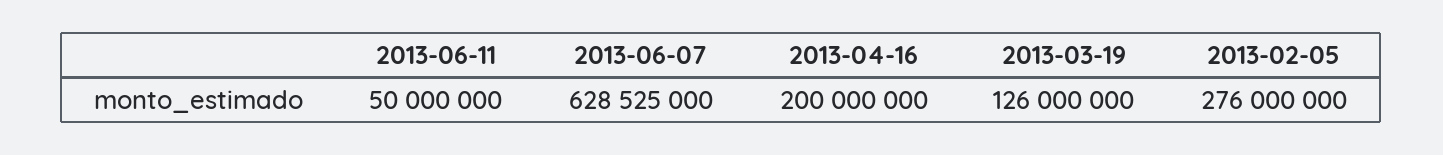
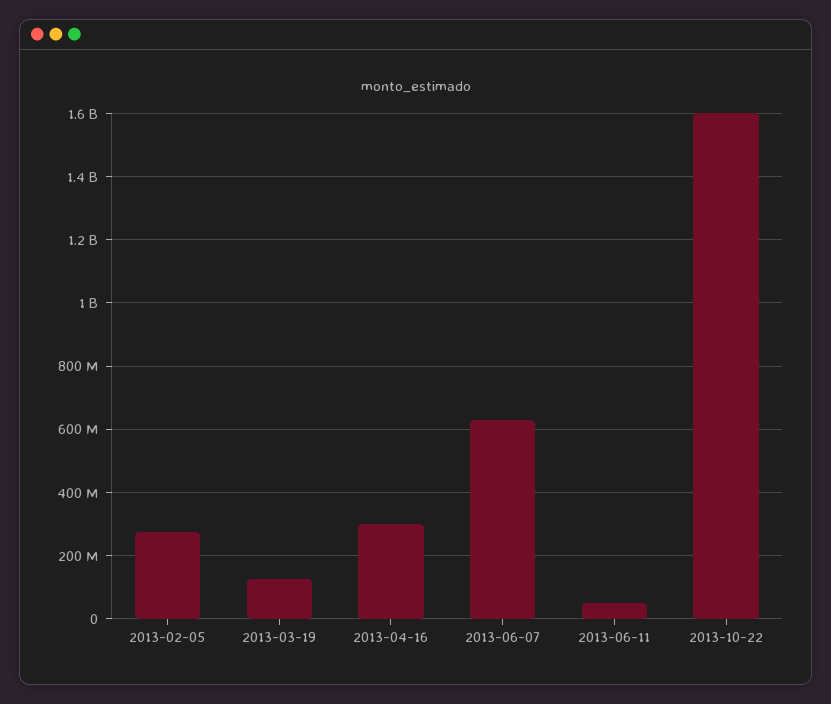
2013-04-16: 200000000 -> 300000000
2013-10-22: none -> 1600000000

